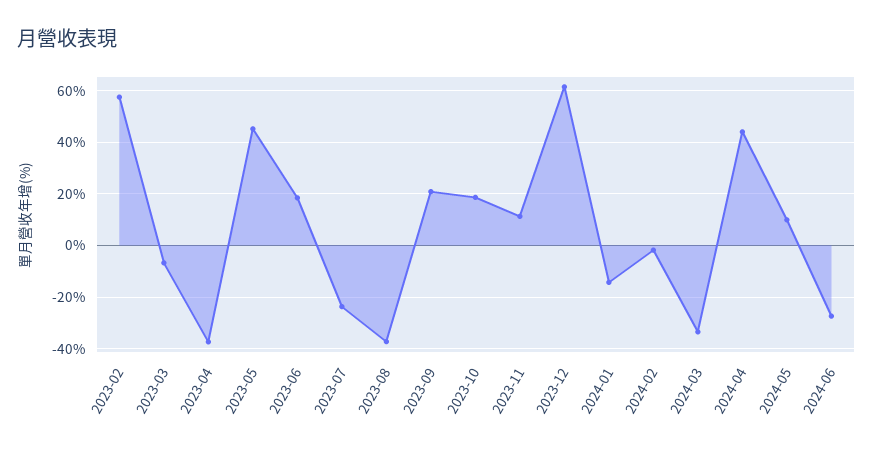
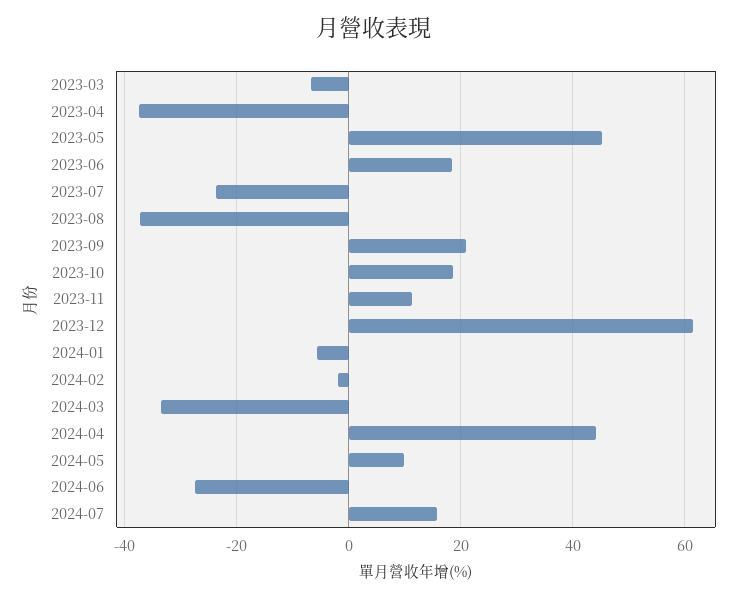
2023-02: 57.5 -> none
2024-01: -15 -> -6
2024-07: none -> 16

